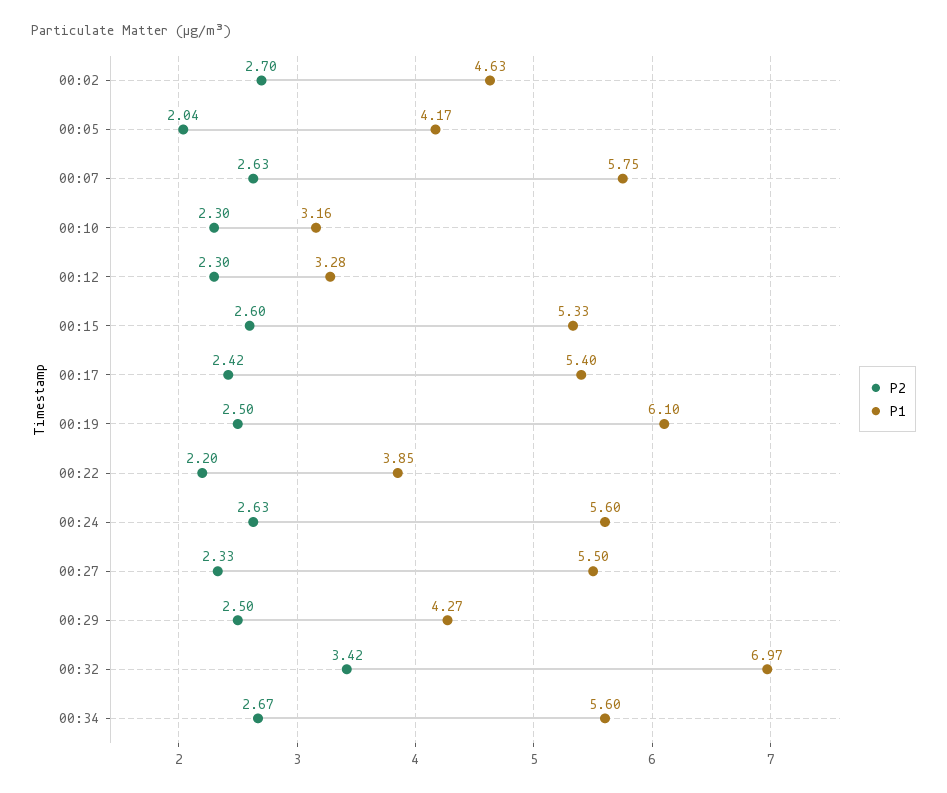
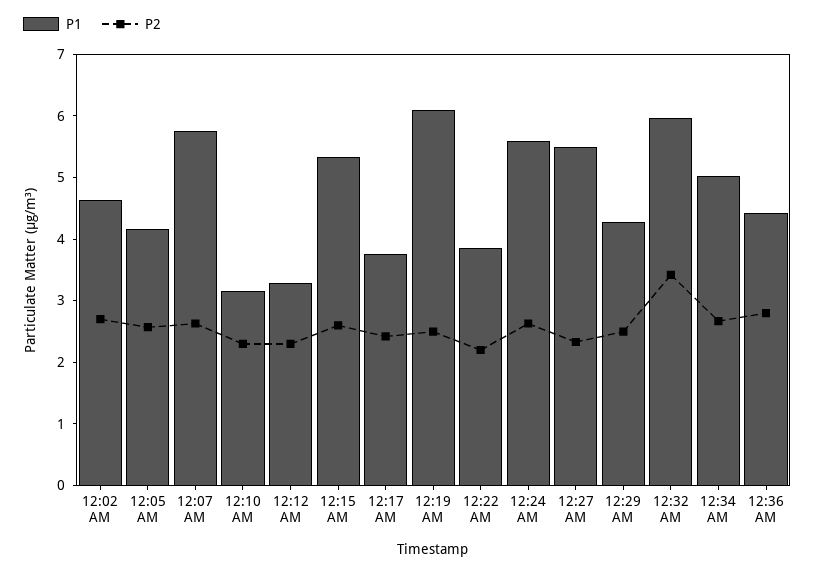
P2, 00:05: 2.04 -> 2.6
P1, 00:17: 5.4 -> 3.8
P1, 00:32: 6.97 -> 6
P1, 00:34: 5.6 -> 5
P1, 12:36 AM: none -> 4.4
P2, 12:36 AM: none -> 2.8

